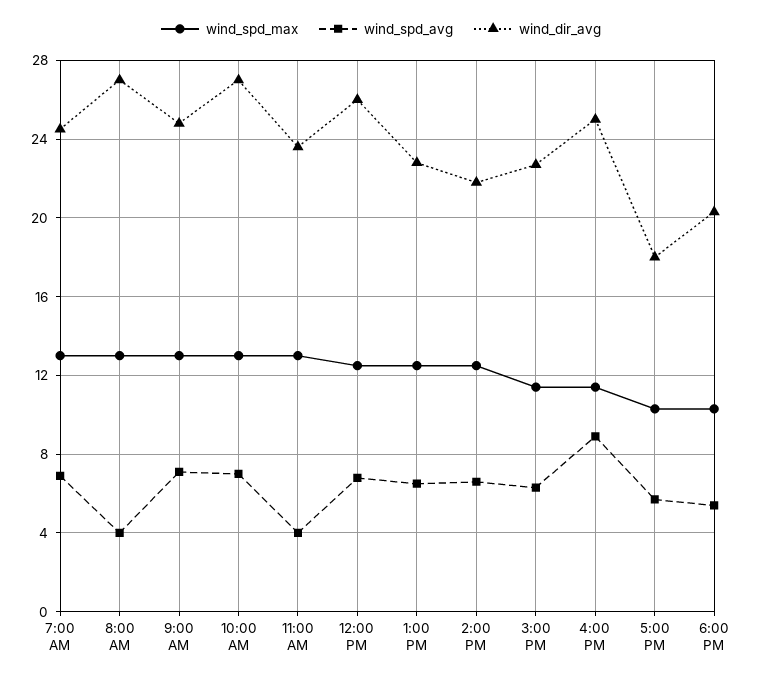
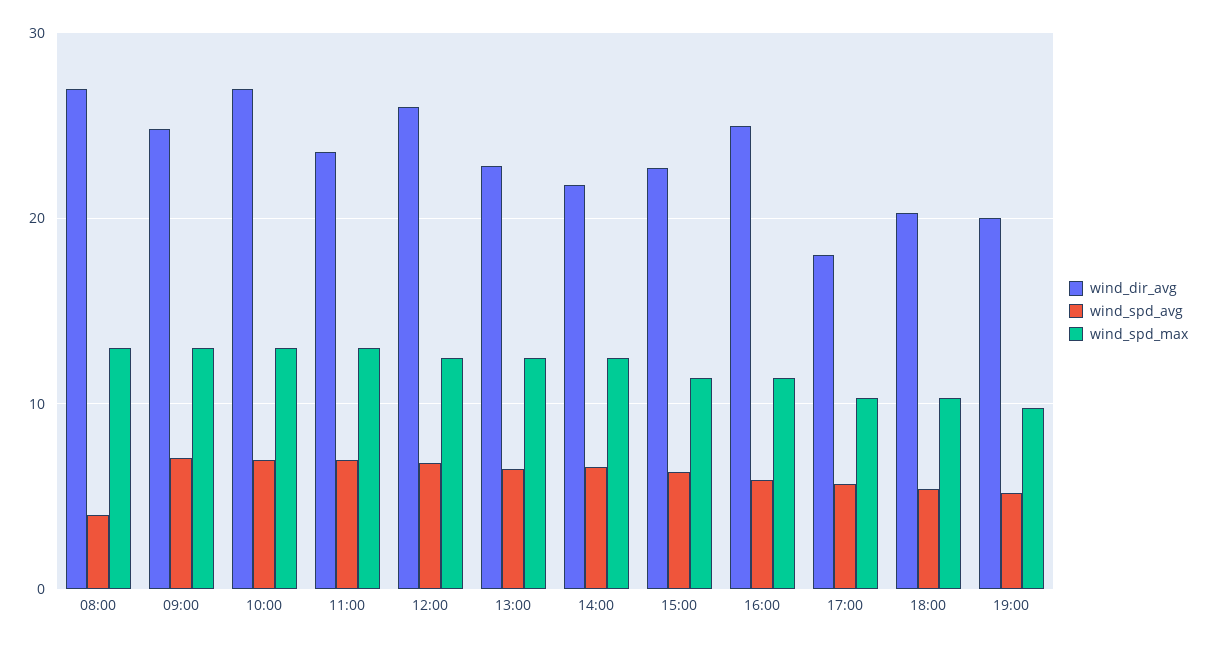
wind_spd_max, 7:00 AM: 13 -> none
wind_spd_avg, 7:00 AM: 7 -> none
wind_dir_avg, 7:00 AM: 24.5 -> none
wind_spd_avg, 11:00 AM: 4 -> 7
wind_spd_avg, 4:00 PM: 9 -> 6
wind_dir_avg, 19:00: none -> 20
wind_spd_avg, 19:00: none -> 5
wind_spd_max, 19:00: none -> 10

